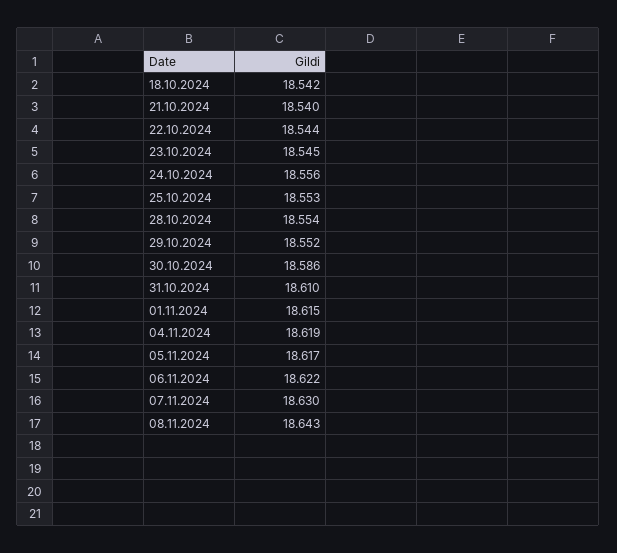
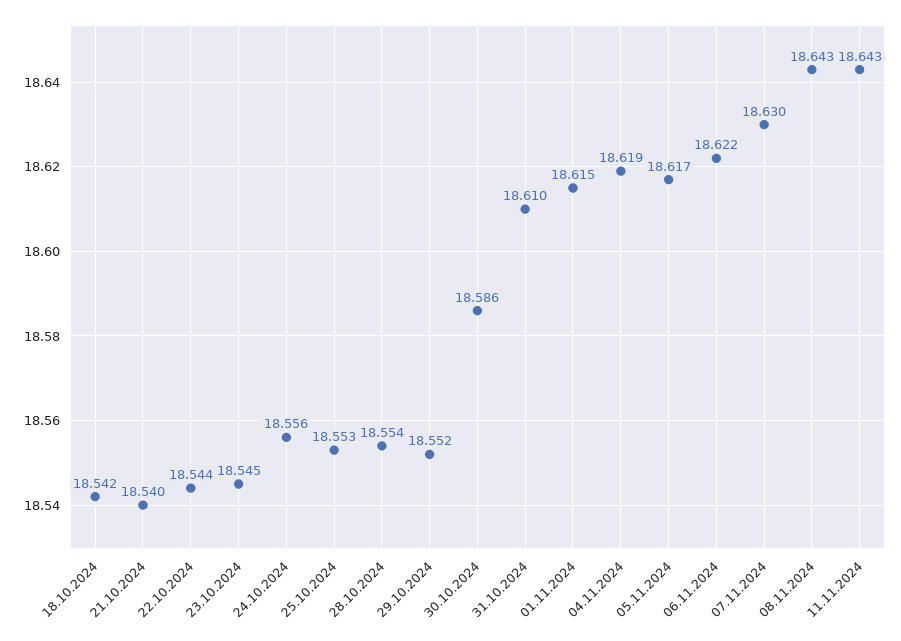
11.11.2024: none -> 18.643

